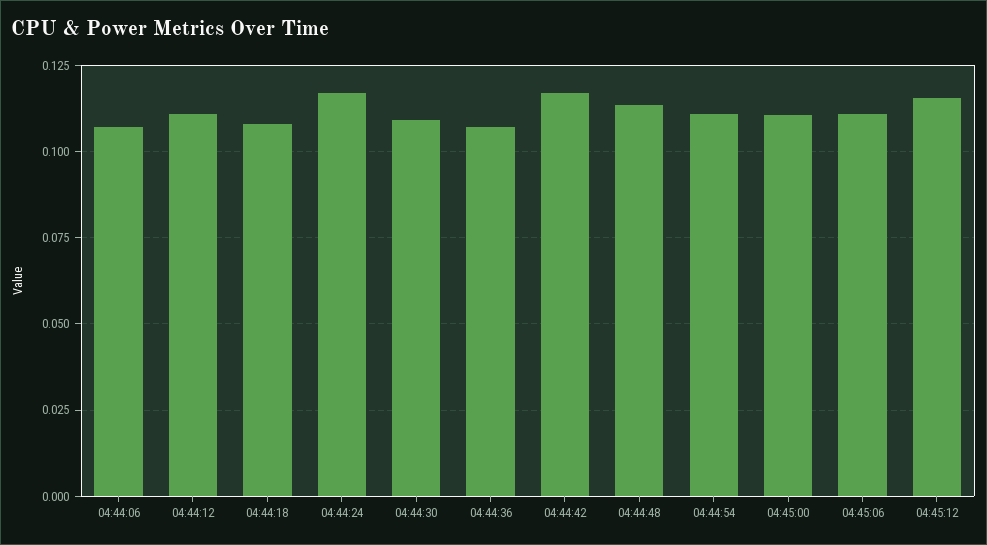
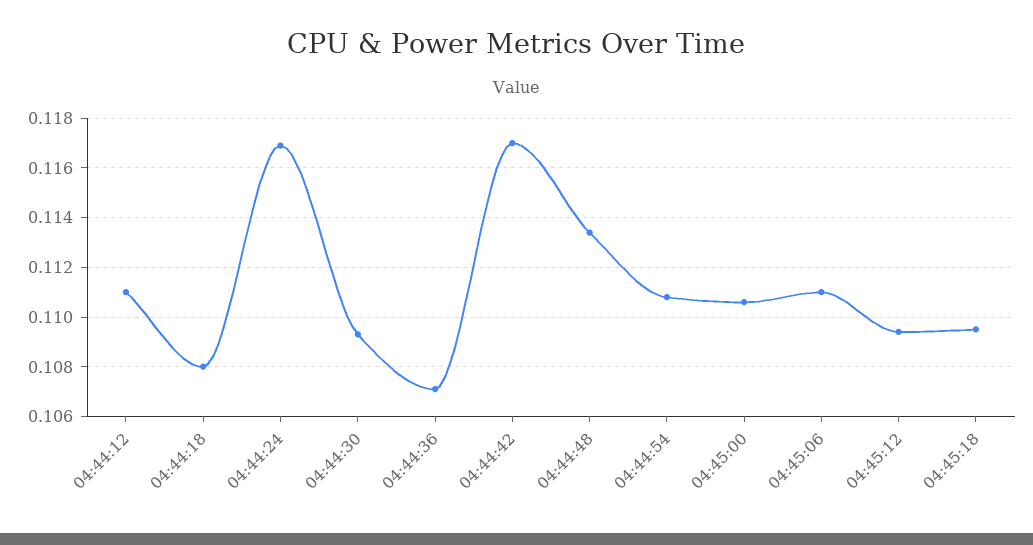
04:44:06: 0.1075 -> none
04:45:12: 0.115 -> 0.1095
04:45:18: none -> 0.1095

